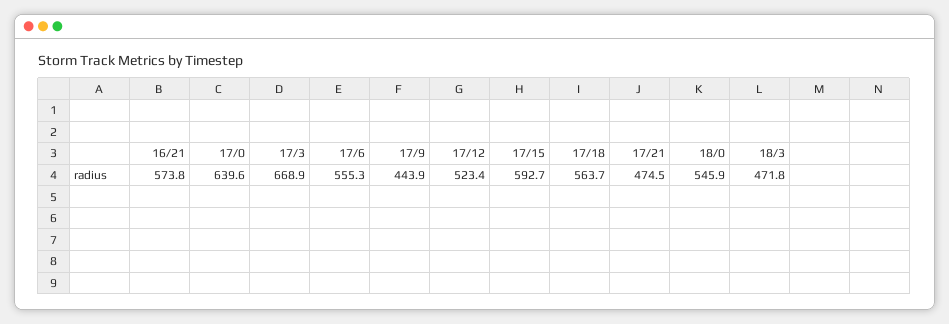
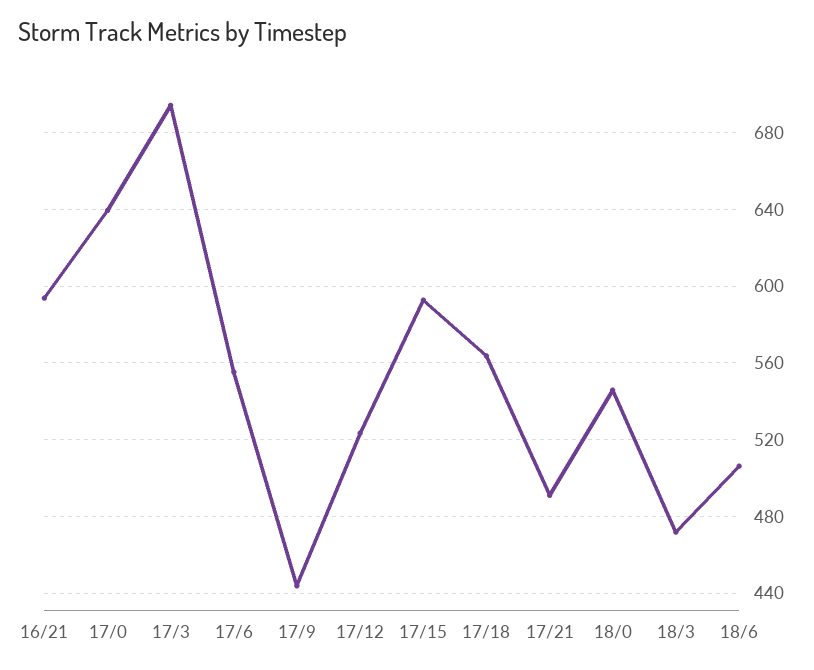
16/21: 573.8 -> 595
17/3: 668.9 -> 695
17/21: 474.5 -> 490
18/6: none -> 505

